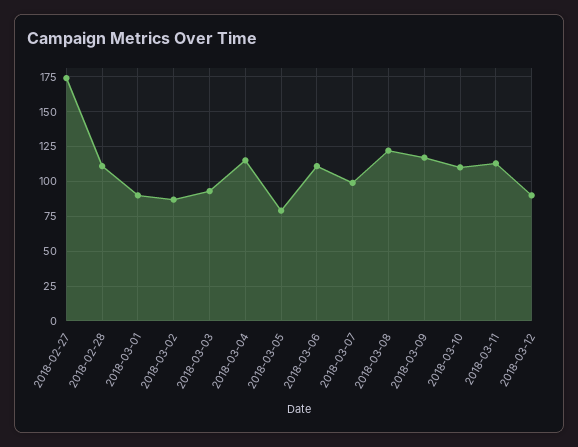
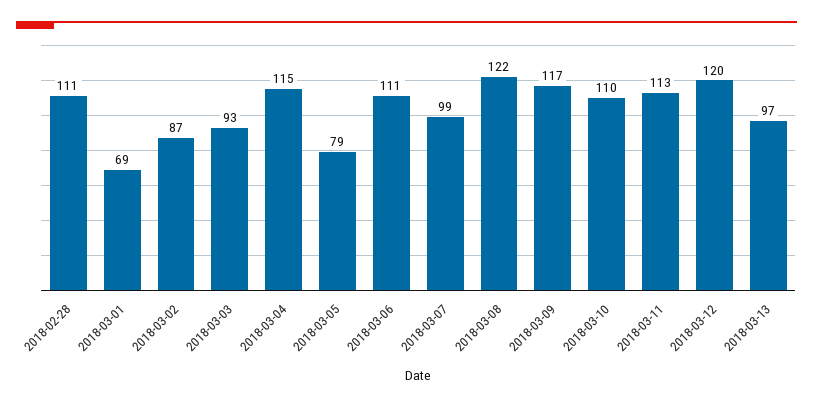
2018-02-27: 175 -> none
2018-03-01: 90 -> 69
2018-03-12: 90 -> 120
2018-03-13: none -> 97

